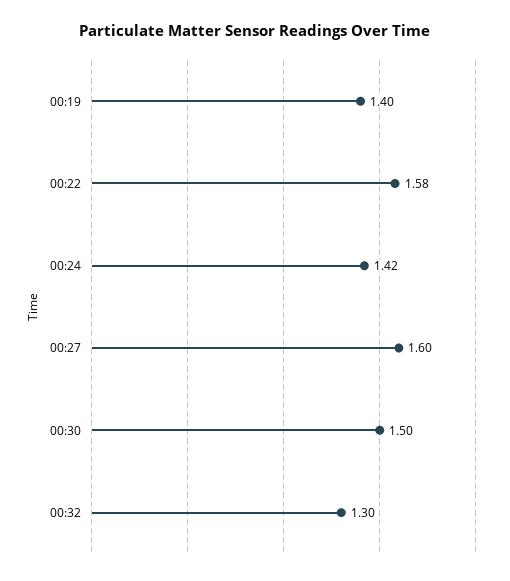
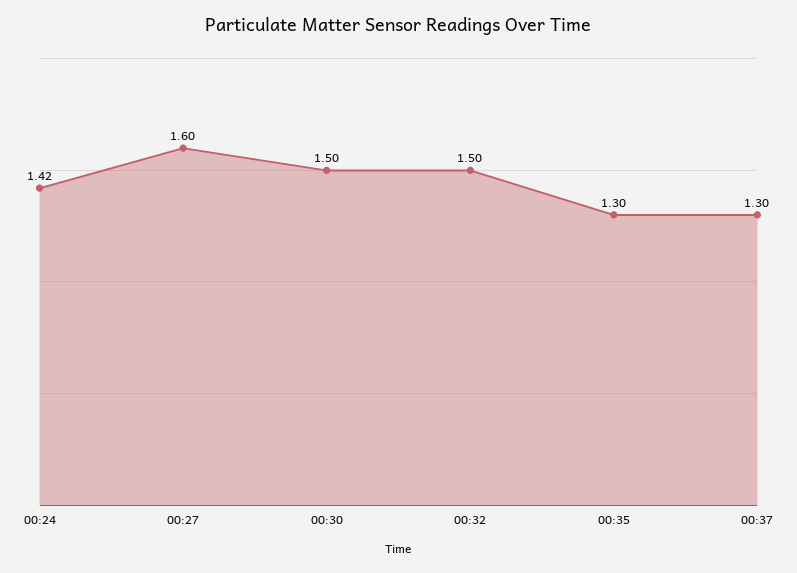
00:19: 1.4 -> none
00:22: 1.58 -> none
00:32: 1.3 -> 1.5
00:35: none -> 1.3
00:37: none -> 1.3

